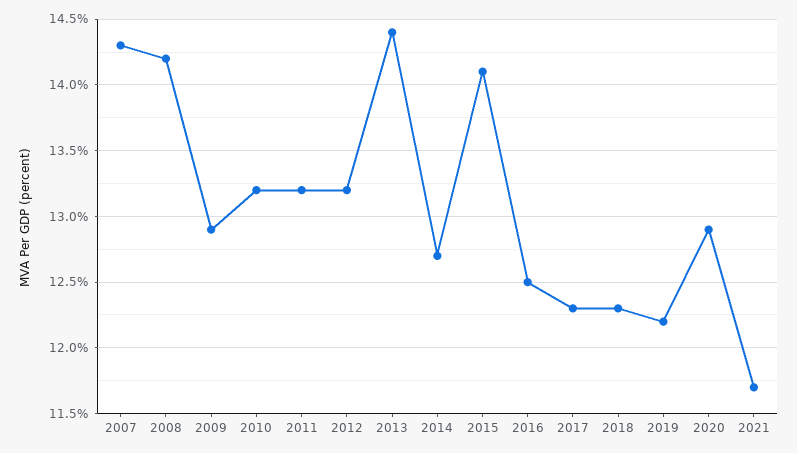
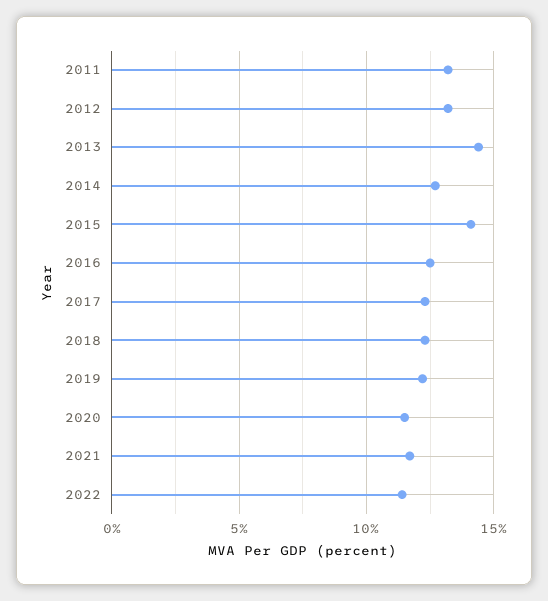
2007: 14.3 -> none
2008: 14.2 -> none
2009: 12.9 -> none
2010: 13.2 -> none
2020: 12.9 -> 11.5
2022: none -> 11.5

